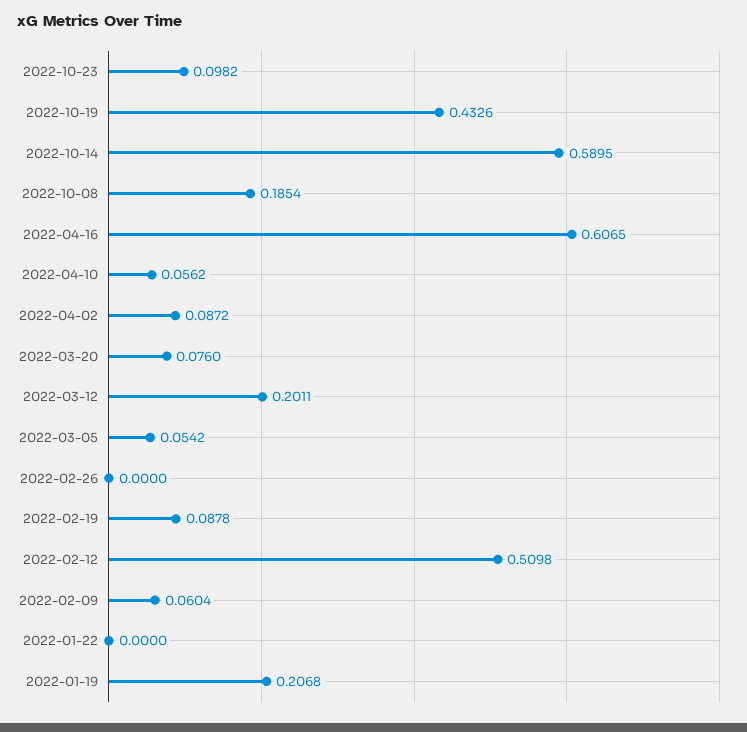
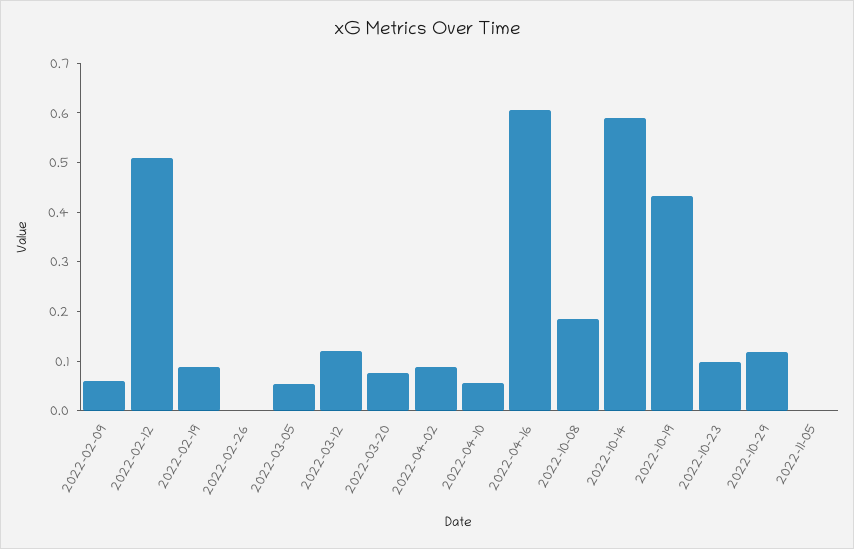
2022-03-12: 0.2011 -> 0.12
2022-01-22: 0 -> none
2022-01-19: 0.2068 -> none
2022-10-29: none -> 0.12
2022-11-05: none -> 0

